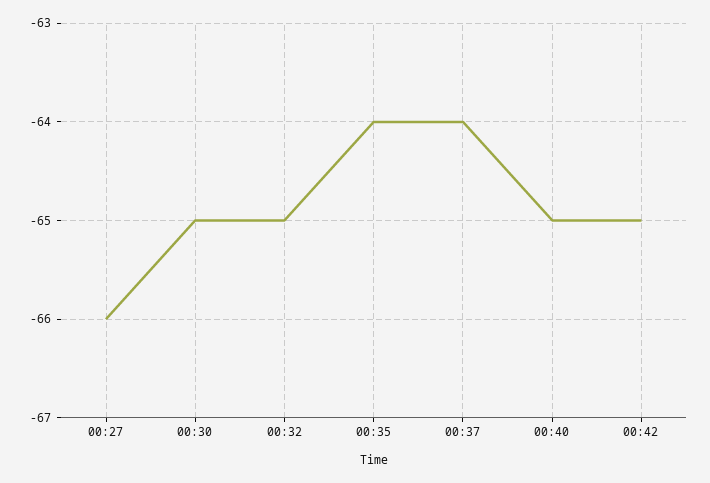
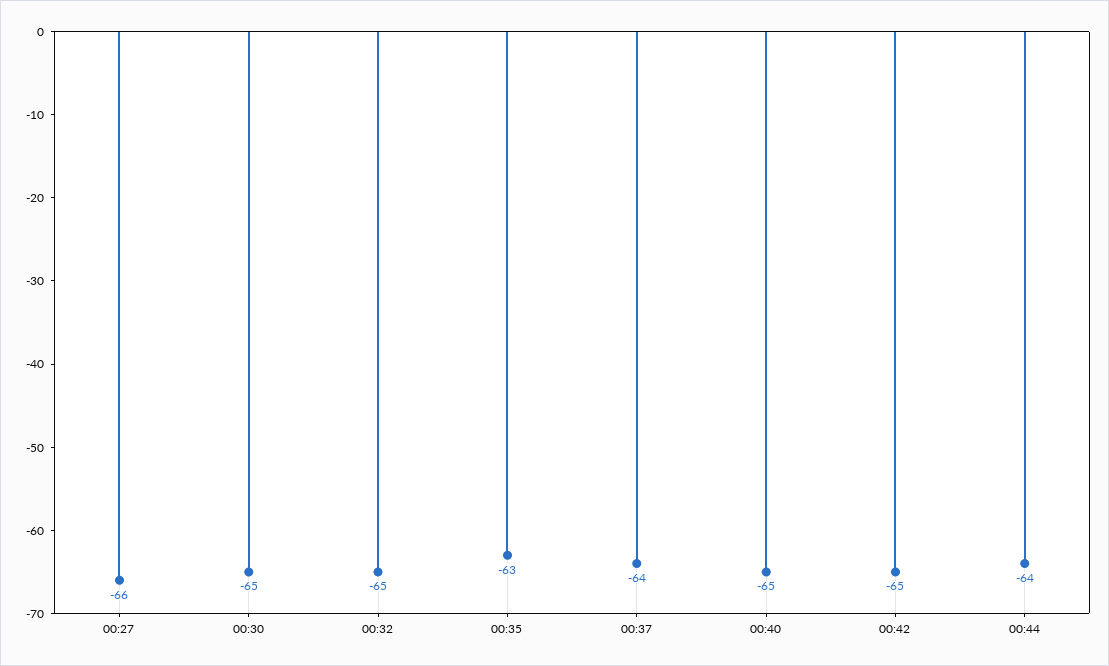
00:35: -64 -> -63
00:44: none -> -64

